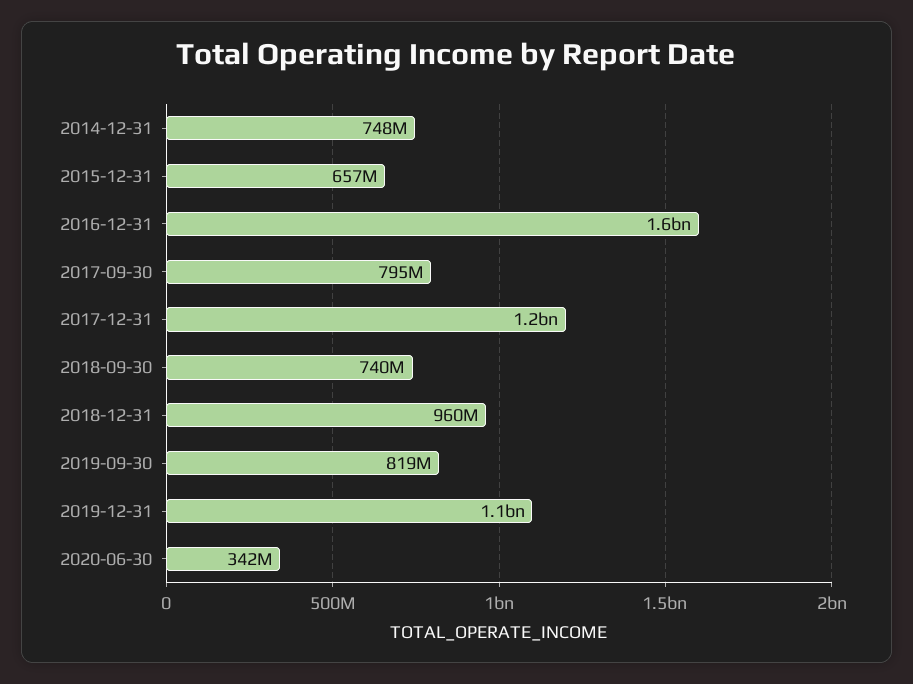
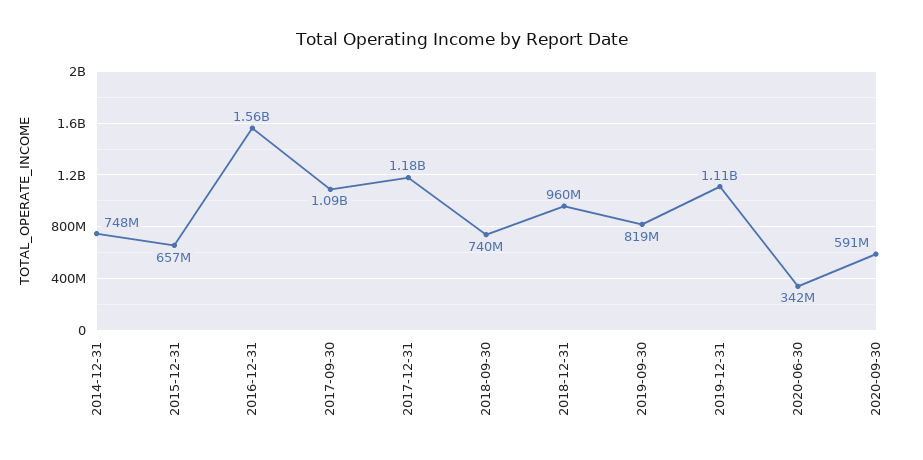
2017-09-30: 795000000 -> 1090000000
2020-09-30: none -> 591000000

